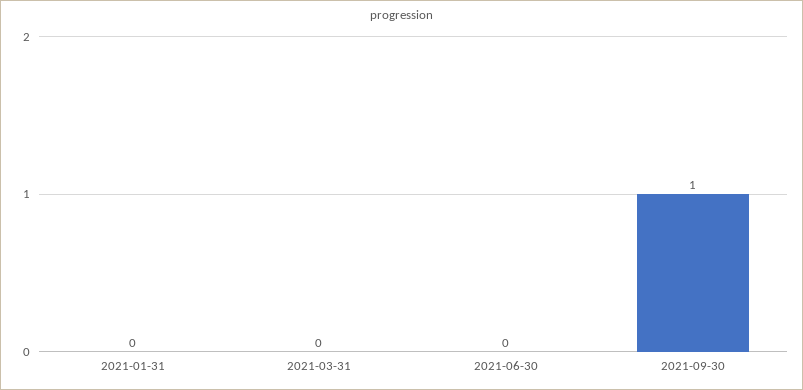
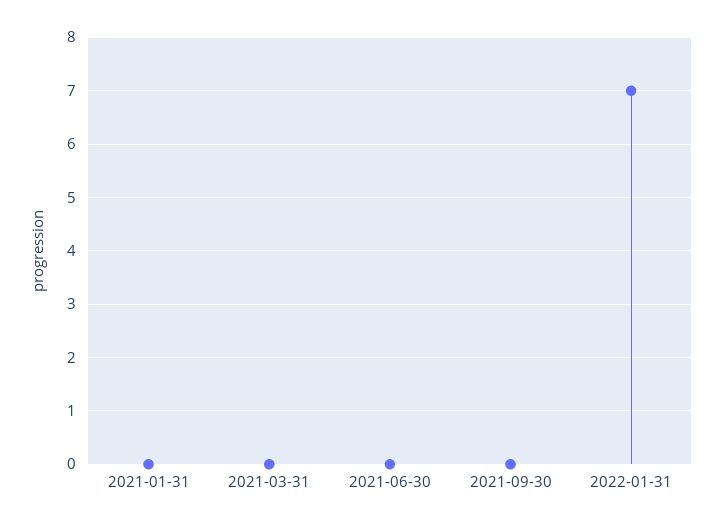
2021-09-30: 1 -> 0
2022-01-31: none -> 7

